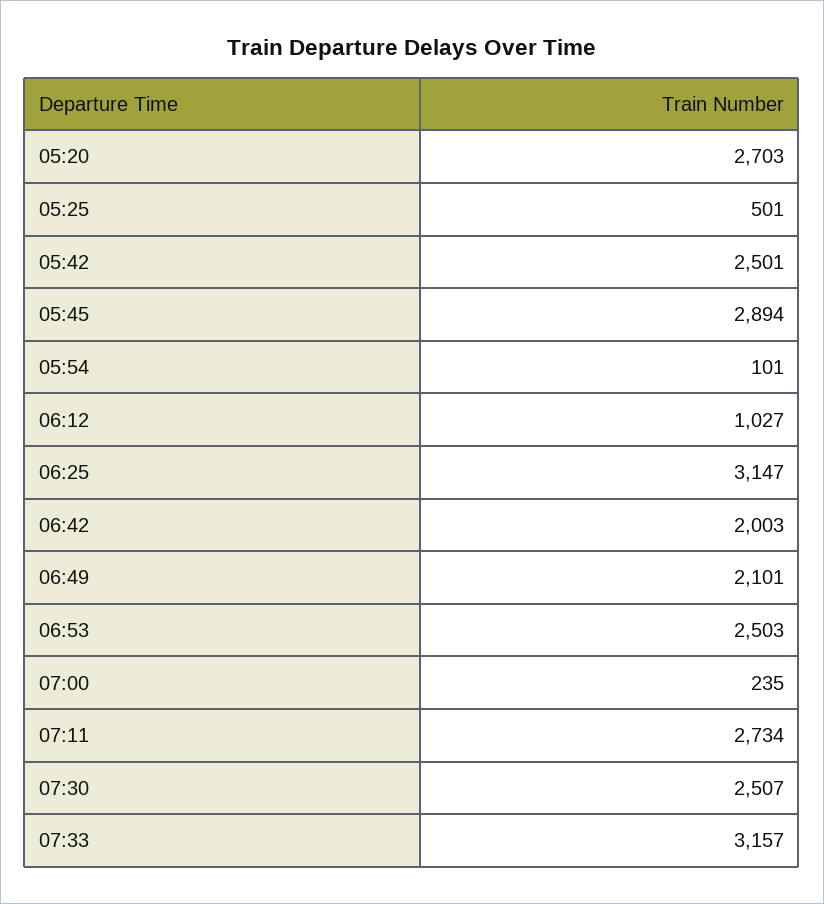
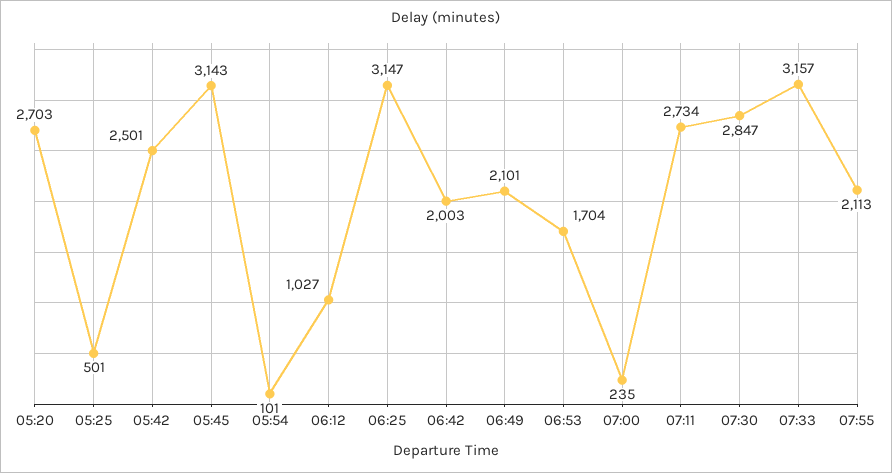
05:45: 2894 -> 3143
06:53: 2503 -> 1704
07:30: 2507 -> 2847
07:55: none -> 2113

